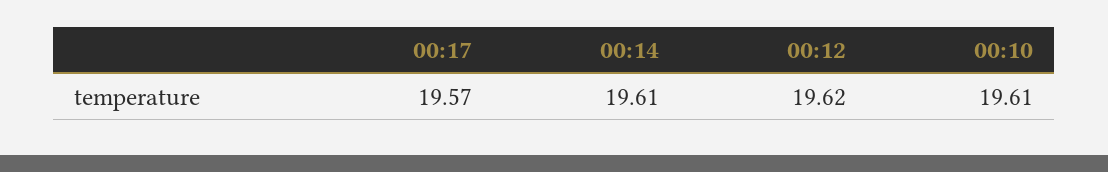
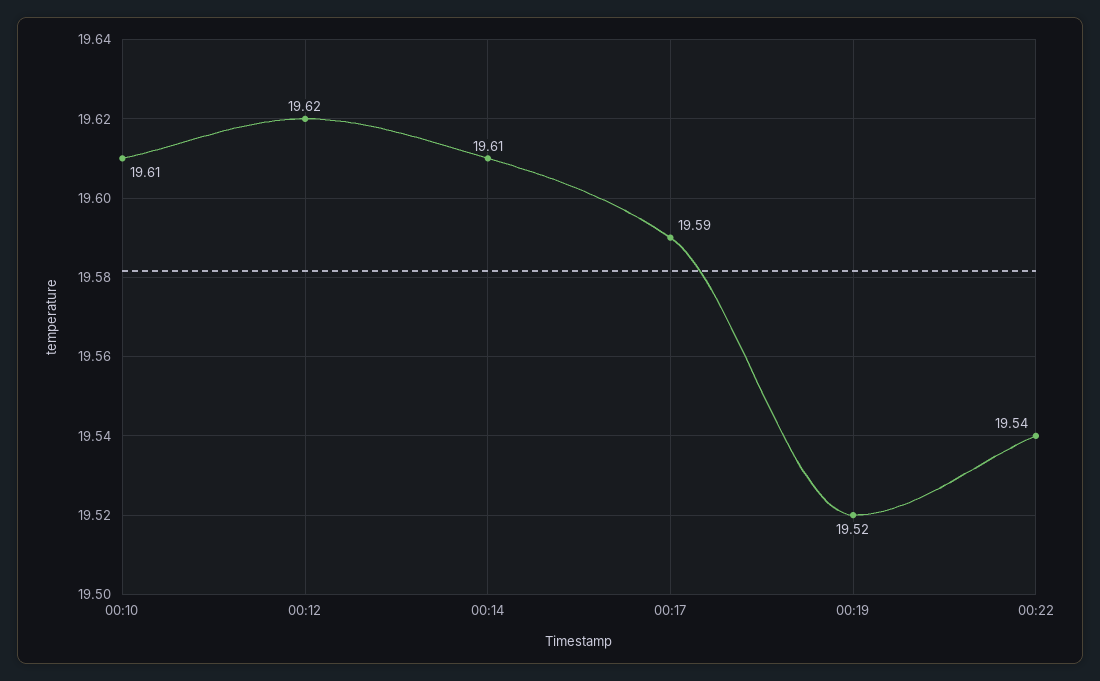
00:17: 19.57 -> 19.59
00:19: none -> 19.52
00:22: none -> 19.54

